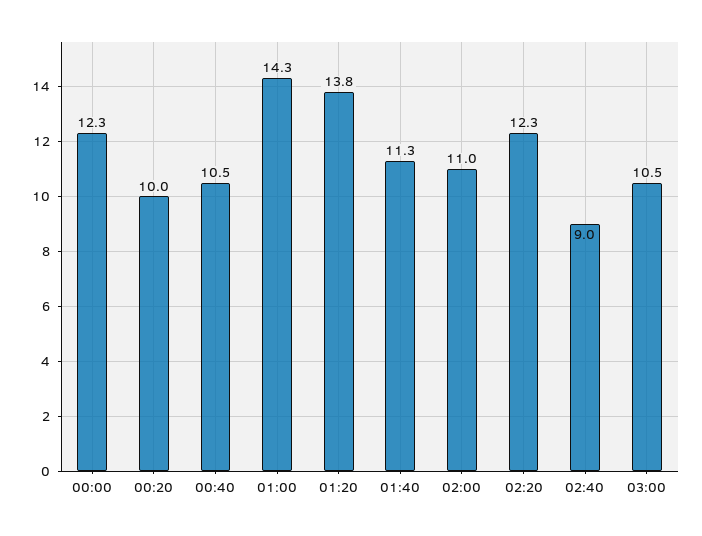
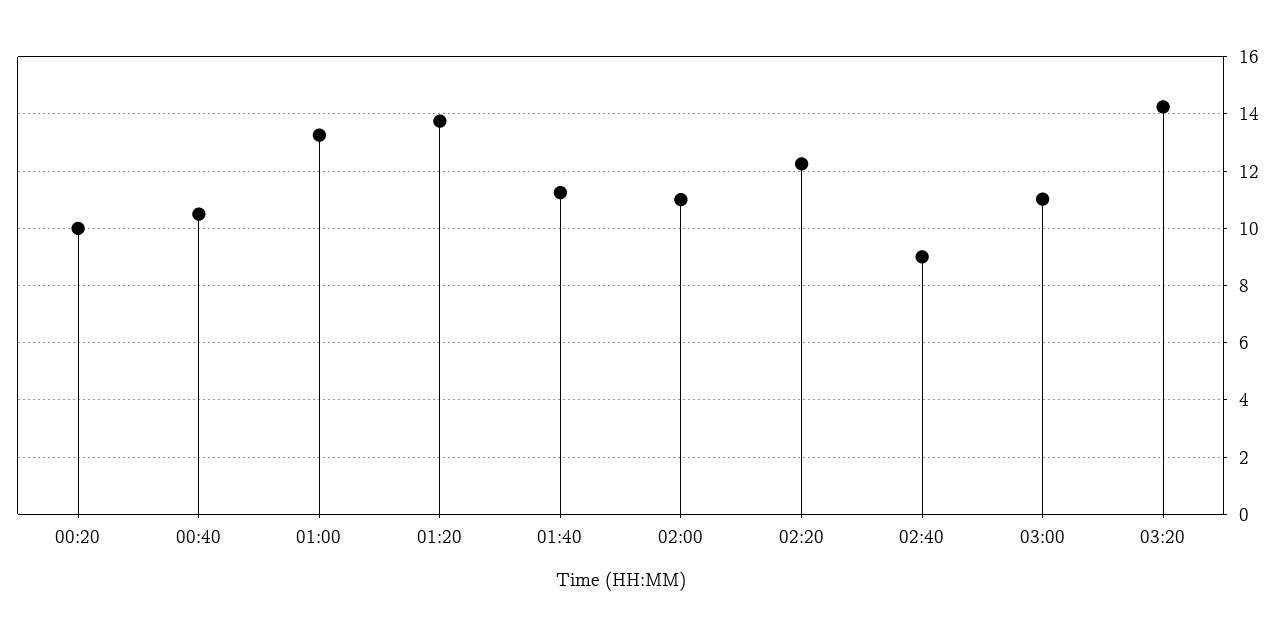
00:00: 12.3 -> none
01:00: 14.3 -> 13.25
03:00: 10.5 -> 11
03:20: none -> 14.25

